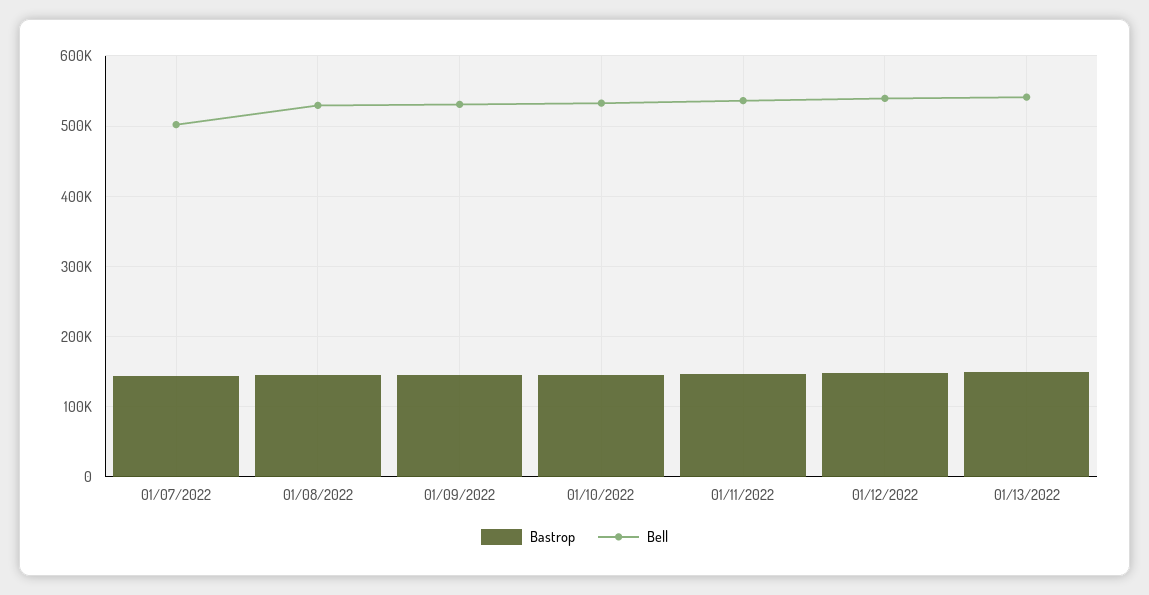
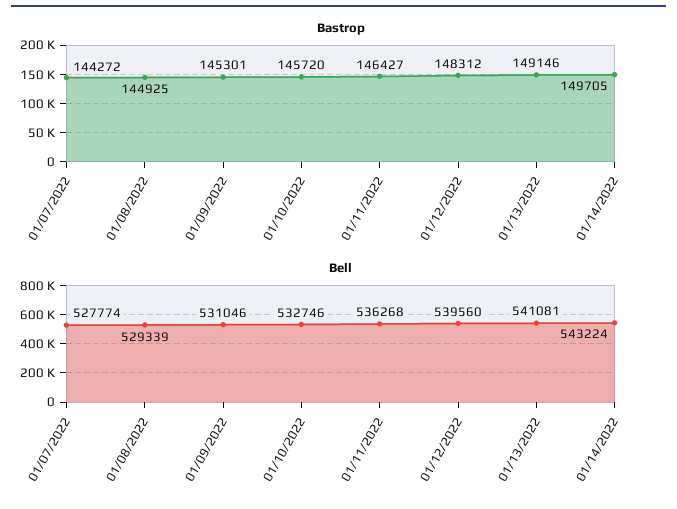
Bell, 01/07/2022: 500000 -> 527774
Bastrop, 01/14/2022: none -> 149705
Bell, 01/14/2022: none -> 543224

